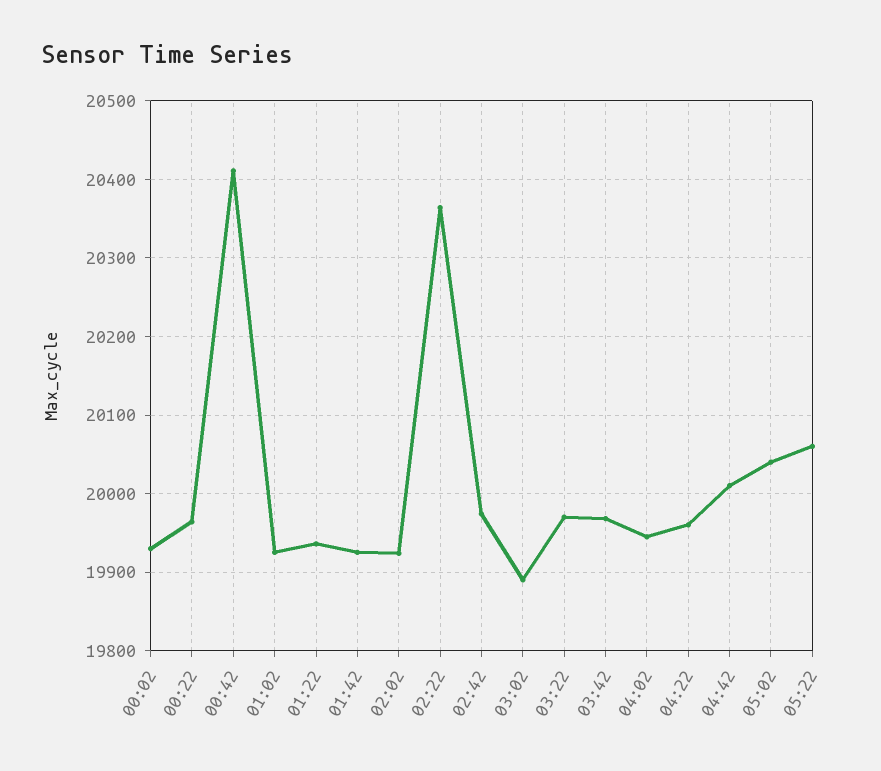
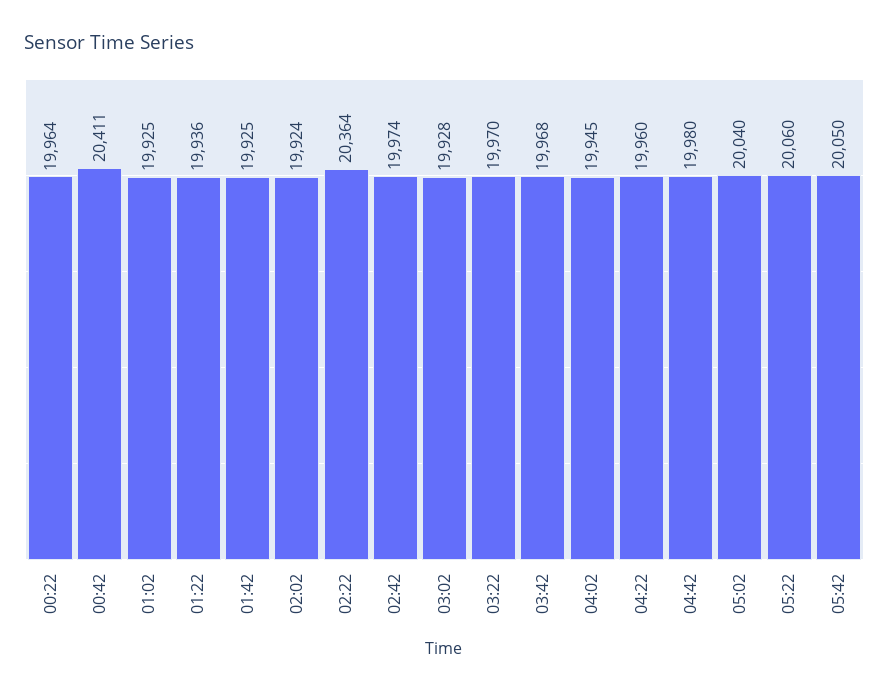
00:02: 19930 -> none
03:02: 19890 -> 19928
04:42: 20010 -> 19980
05:42: none -> 20050

